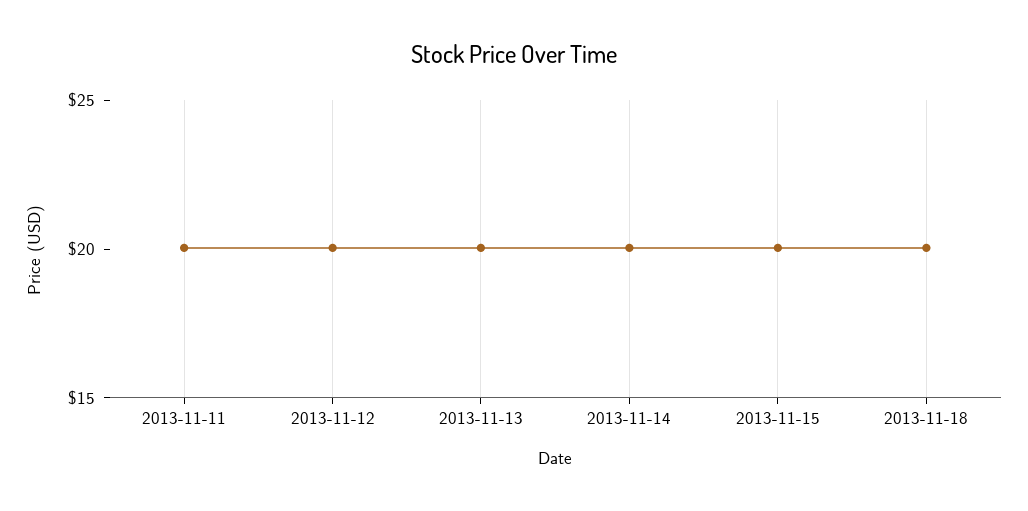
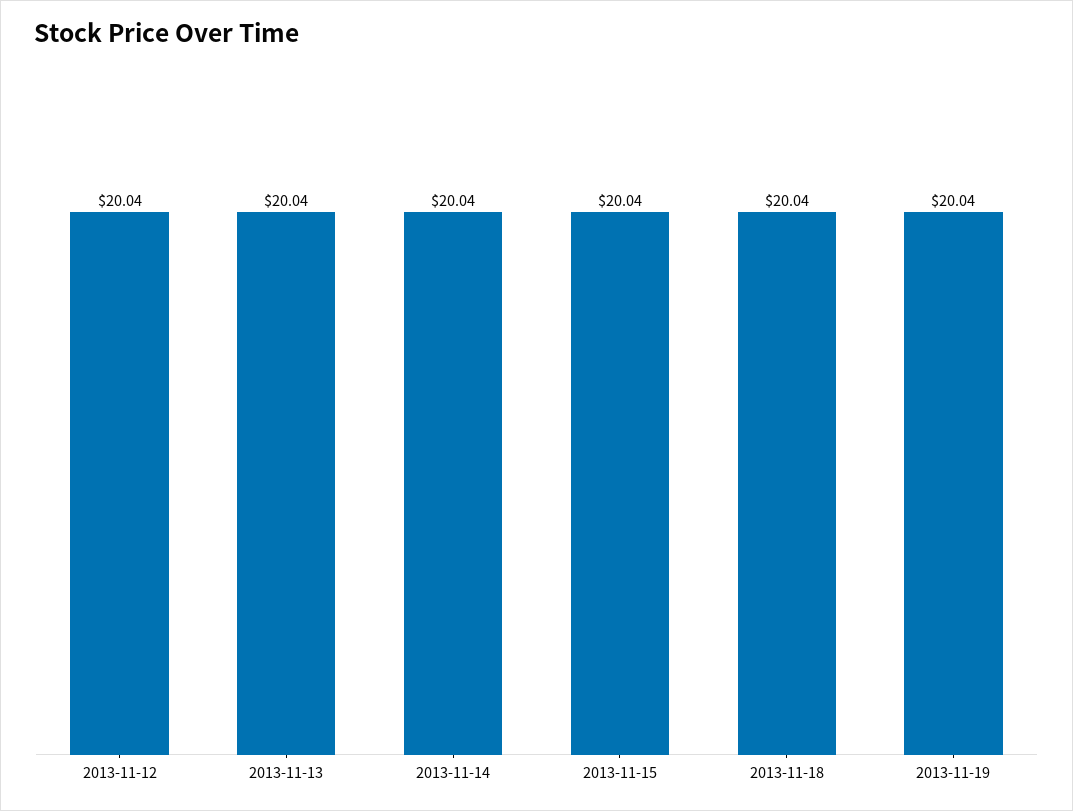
2013-11-11: 20 -> none
2013-11-19: none -> 20.04

